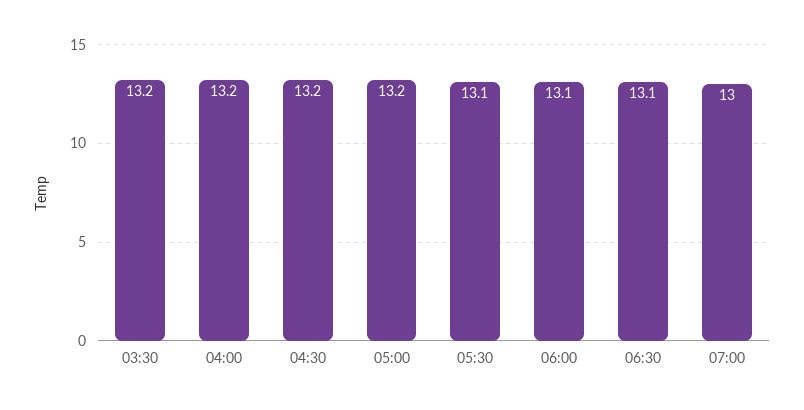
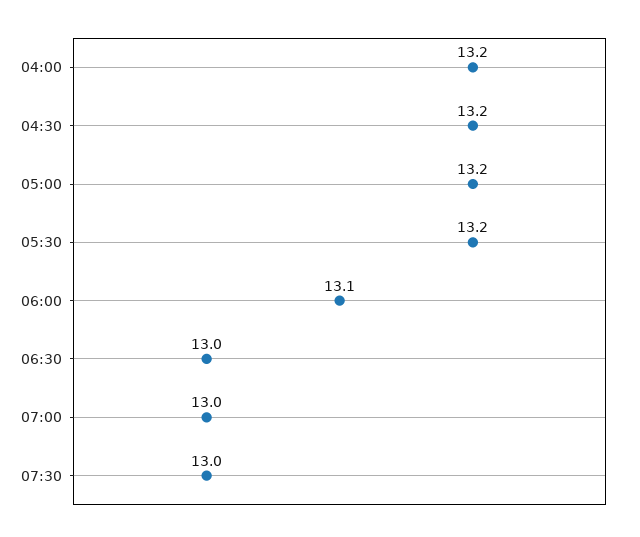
03:30: 13.2 -> none
05:30: 13.1 -> 13.2
06:30: 13.1 -> 13
07:30: none -> 13

